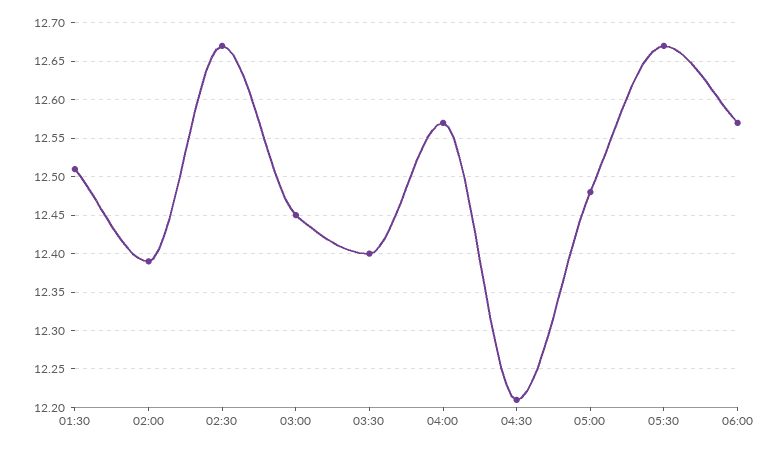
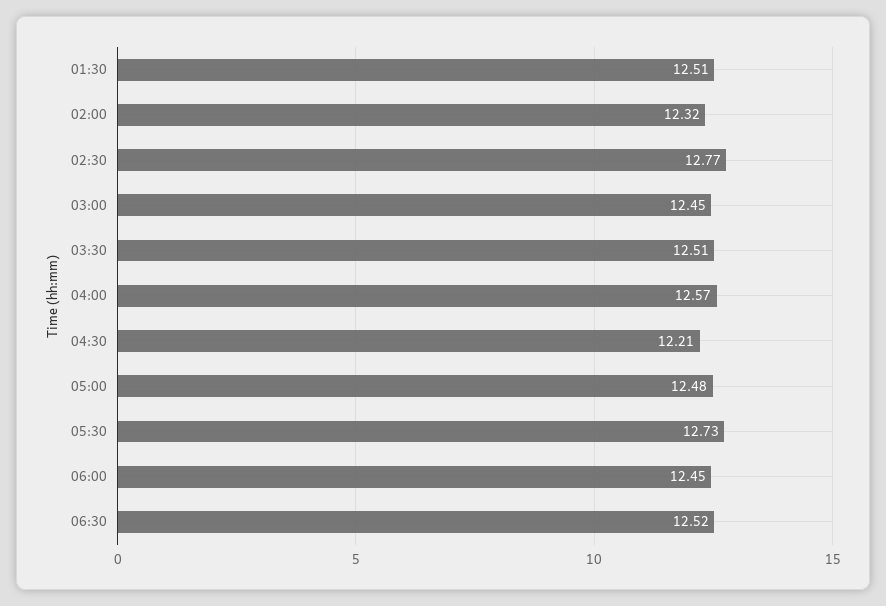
02:00: 12.39 -> 12.32
02:30: 12.67 -> 12.77
03:30: 12.4 -> 12.51
05:30: 12.67 -> 12.73
06:00: 12.57 -> 12.45
06:30: none -> 12.52

